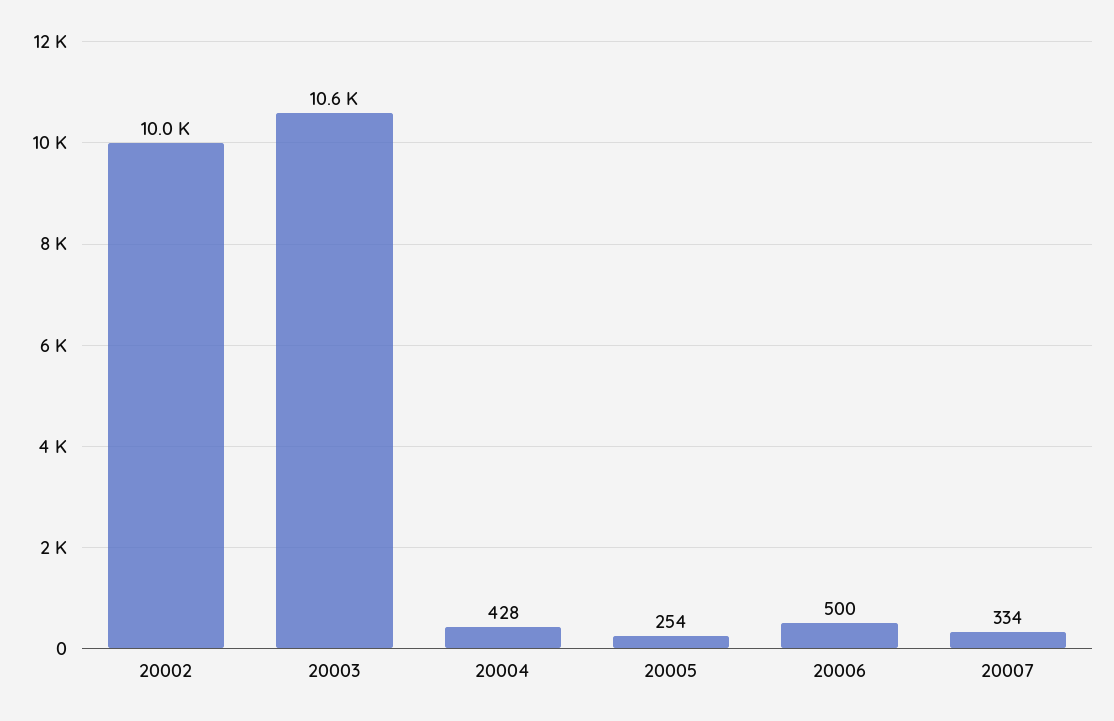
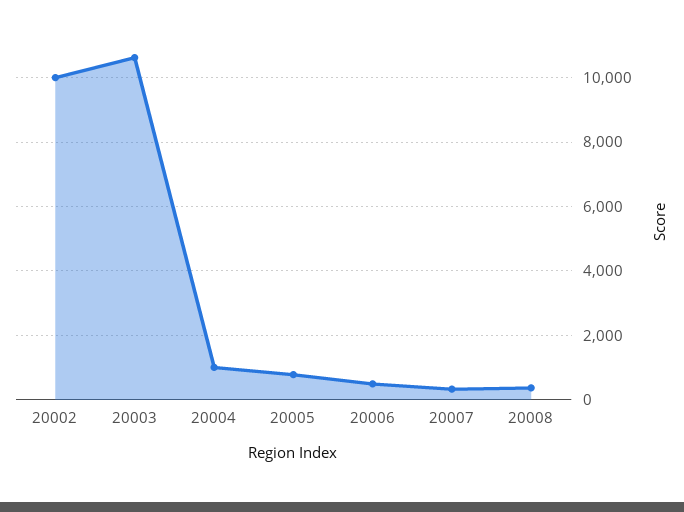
20004: 428 -> 1000
20005: 254 -> 800
20008: none -> 400

